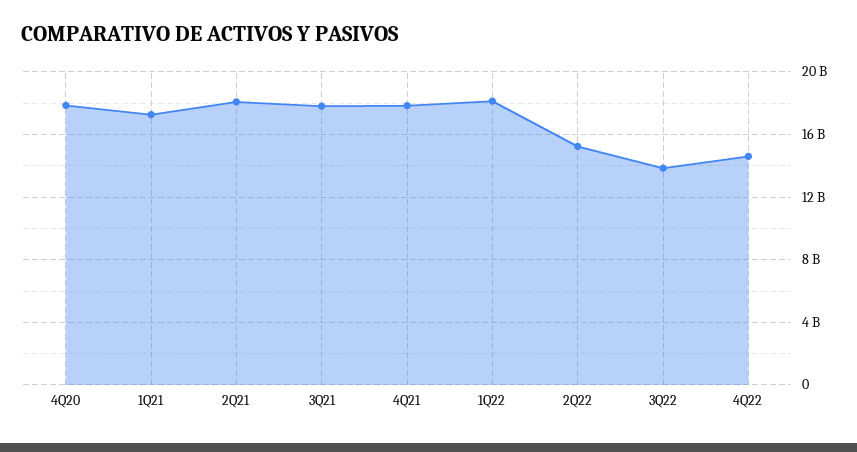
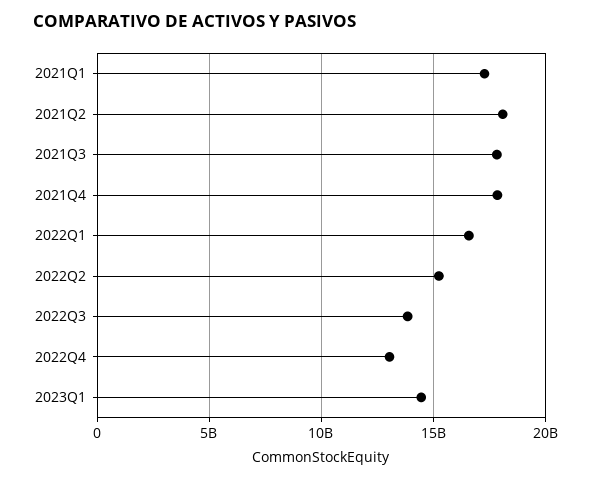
4Q20: 18000000000 -> none
1Q22: 18000000000 -> 16500000000
4Q22: 14500000000 -> 13000000000
2023Q1: none -> 14500000000

